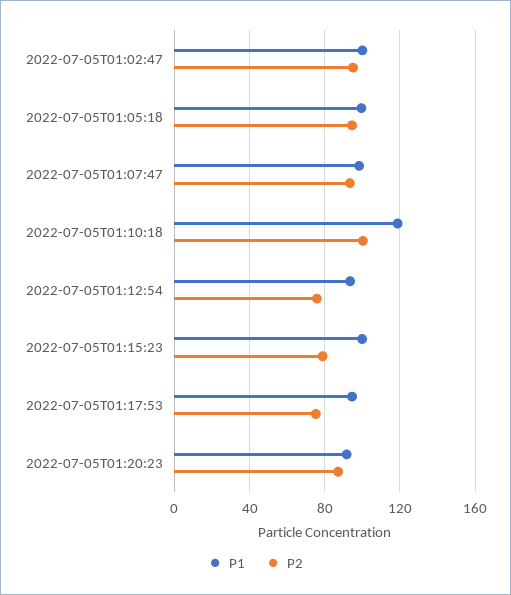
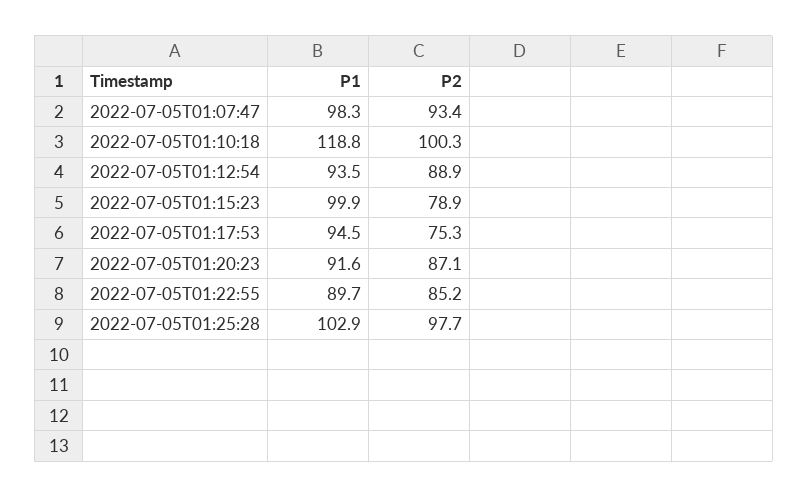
P1, 2022-07-05T01:02:47: 100 -> none
P2, 2022-07-05T01:02:47: 95 -> none
P1, 2022-07-05T01:05:18: 100 -> none
P2, 2022-07-05T01:05:18: 95 -> none
P2, 2022-07-05T01:12:54: 75 -> 88.9
P1, 2022-07-05T01:22:55: none -> 89.7
P2, 2022-07-05T01:22:55: none -> 85.2
P1, 2022-07-05T01:25:28: none -> 102.9
P2, 2022-07-05T01:25:28: none -> 97.7

